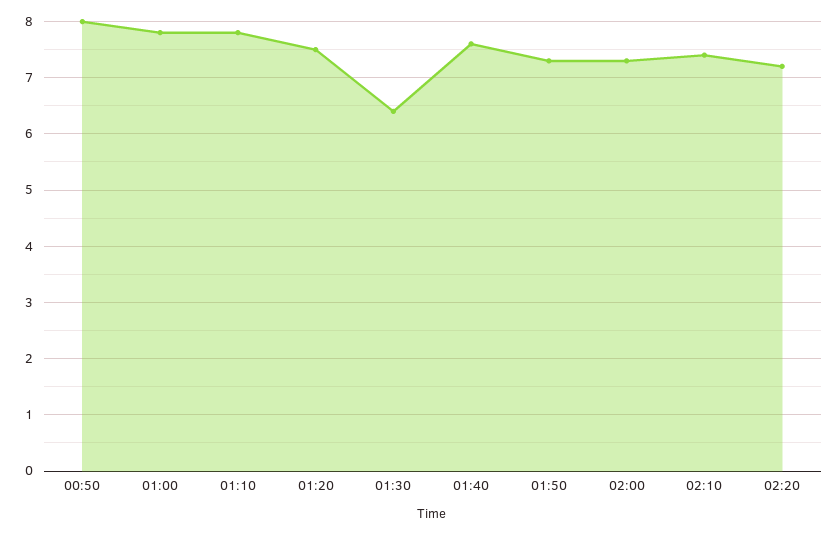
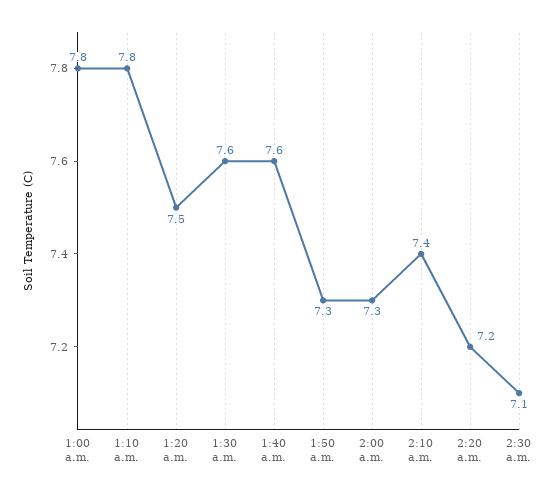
00:50: 8 -> none
01:30: 6.5 -> 7.6
2:30 a.m.: none -> 7.1

